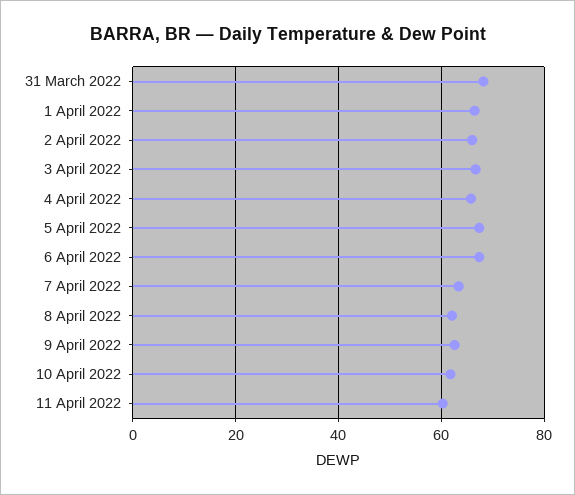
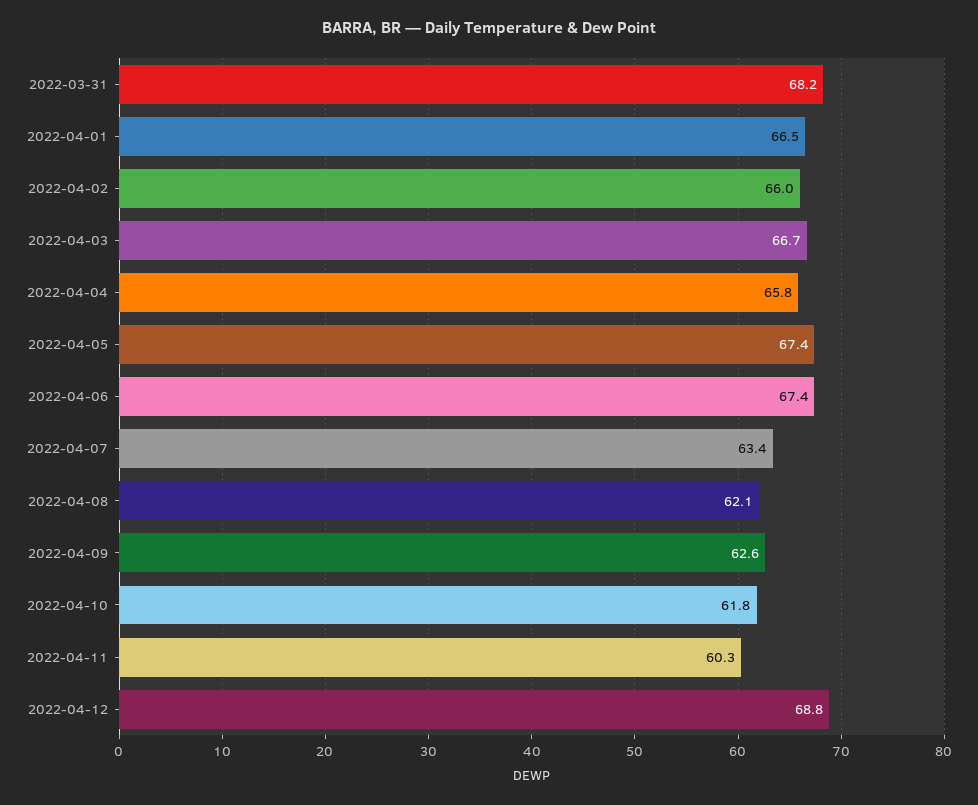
2022-04-12: none -> 68.8

